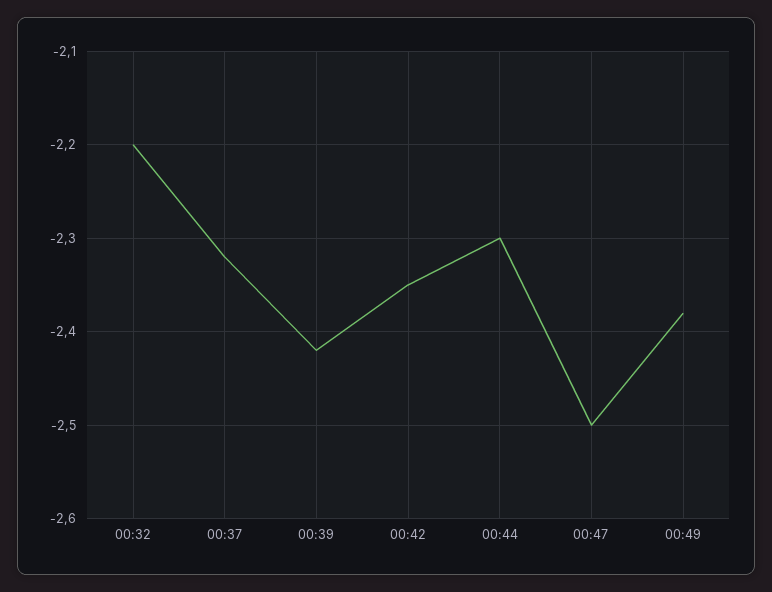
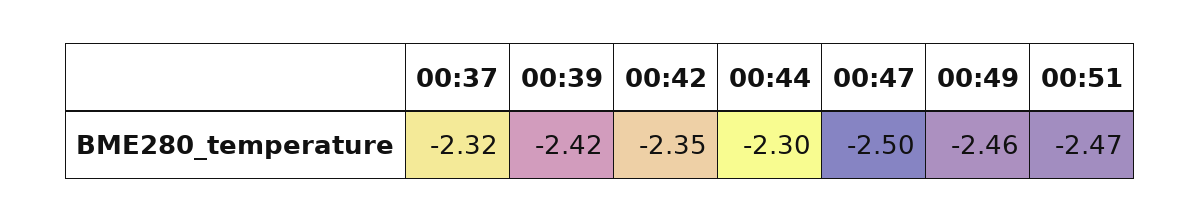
00:32: -2.2 -> none
00:49: -2.38 -> -2.46
00:51: none -> -2.47

